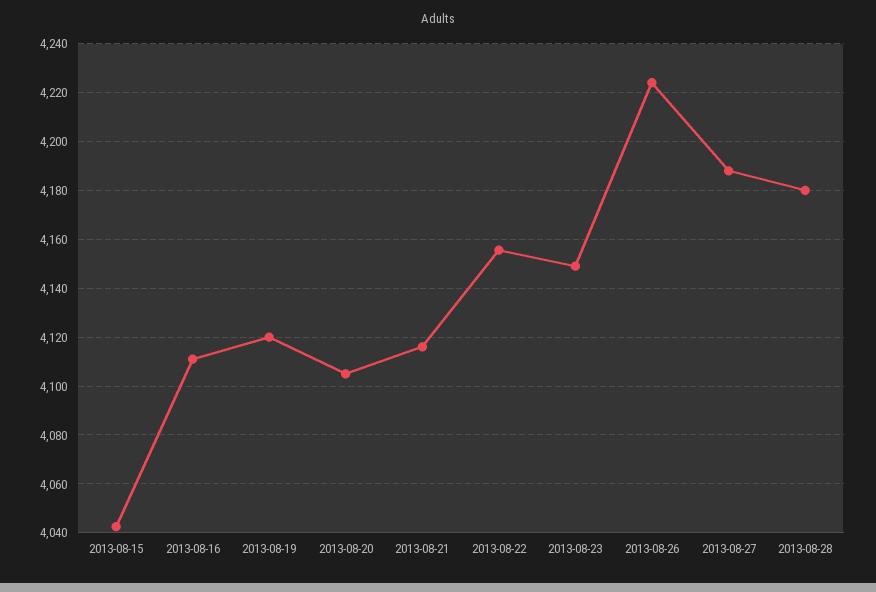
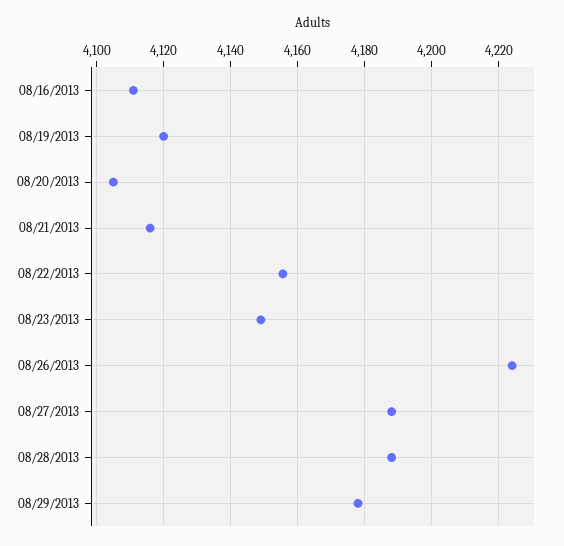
2013-08-15: 4042.5 -> none
2013-08-28: 4180 -> 4188
08/29/2013: none -> 4178

